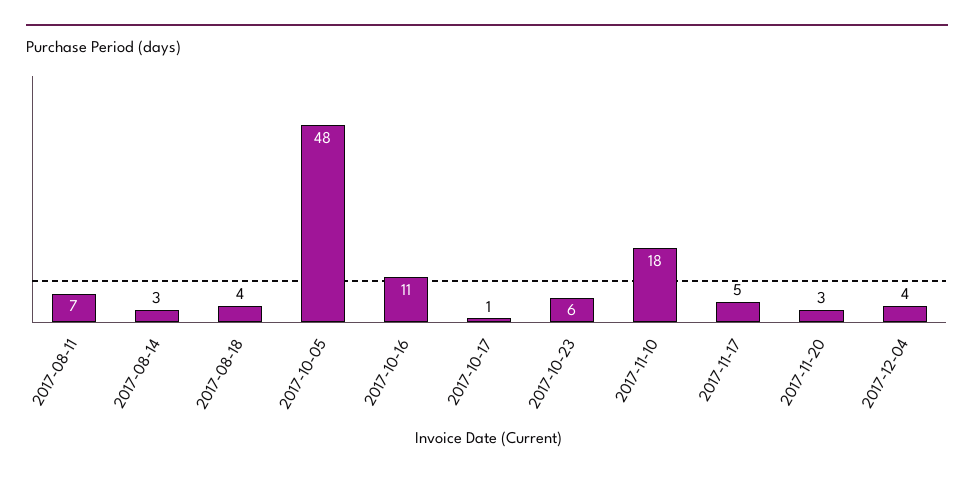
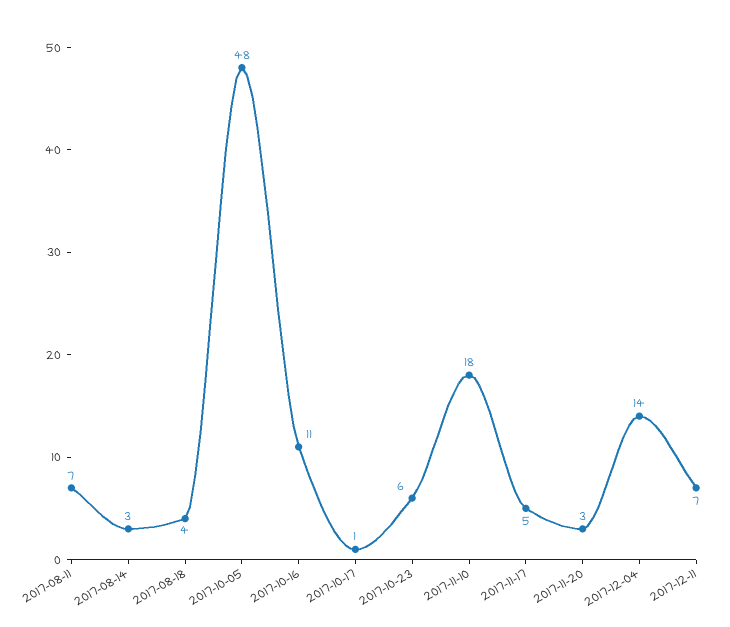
2017-12-04: 4 -> 14
2017-12-11: none -> 7

